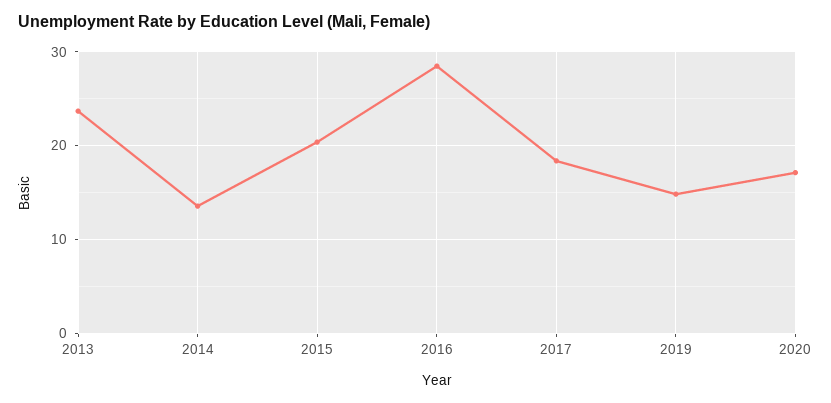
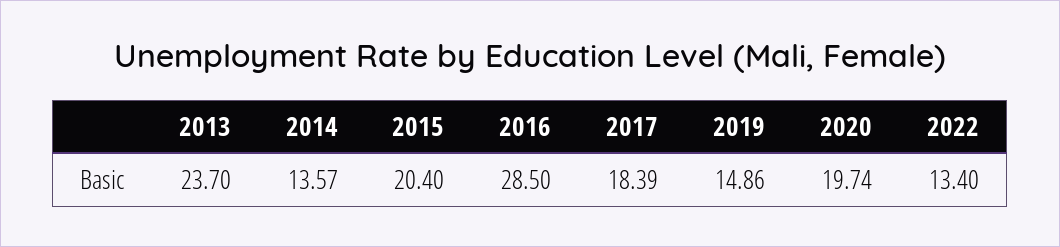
2020: 17 -> 19.74
2022: none -> 13.4

